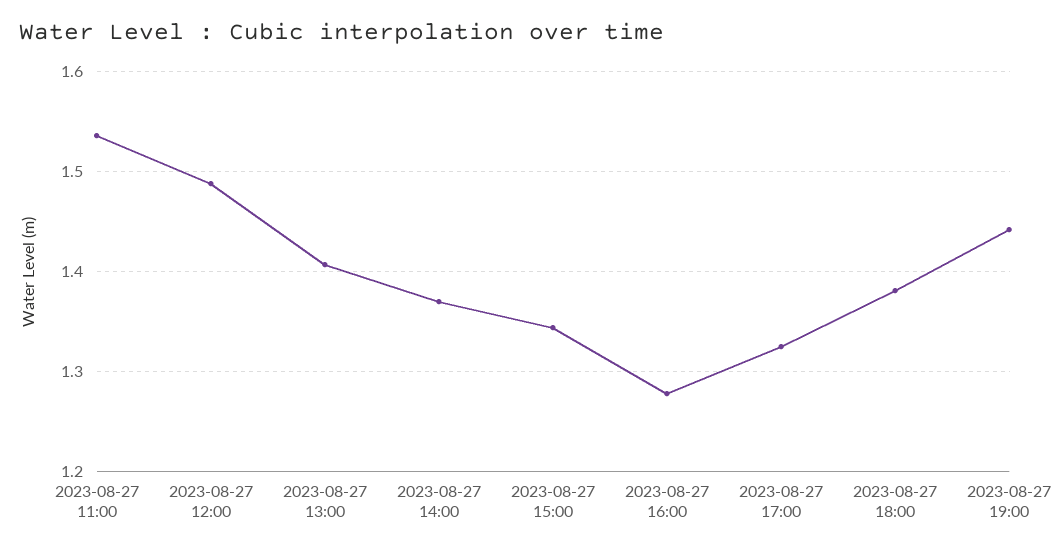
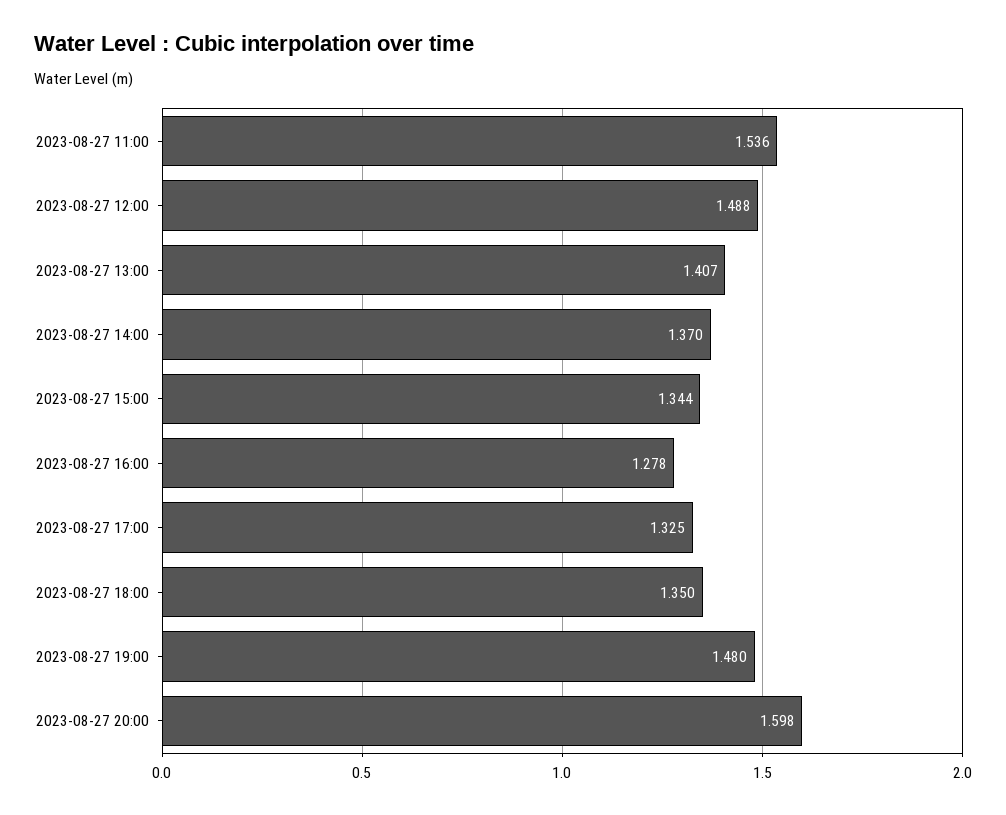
2023-08-27 18:00: 1.38 -> 1.35
2023-08-27 19:00: 1.44 -> 1.48
2023-08-27 20:00: none -> 1.598

